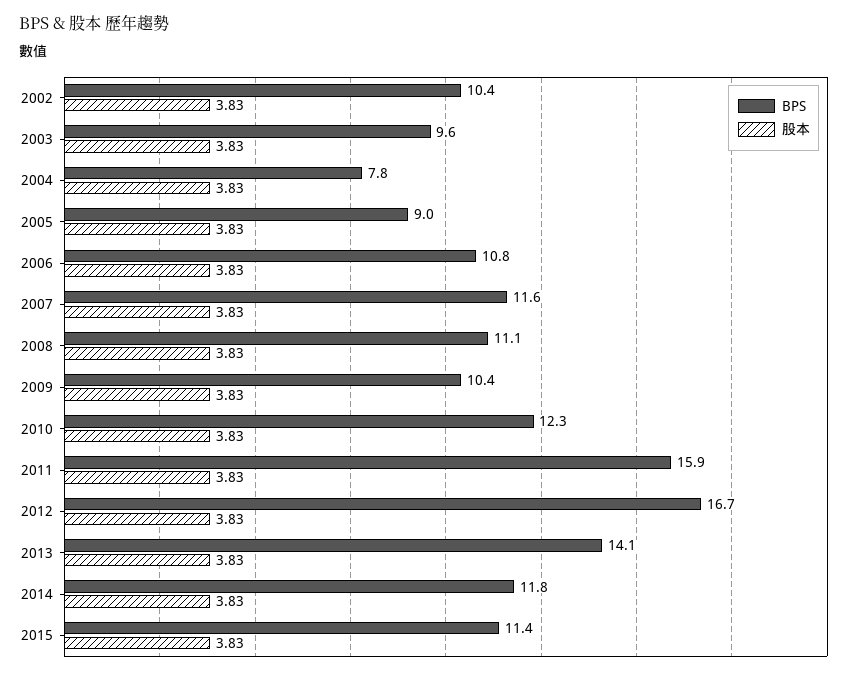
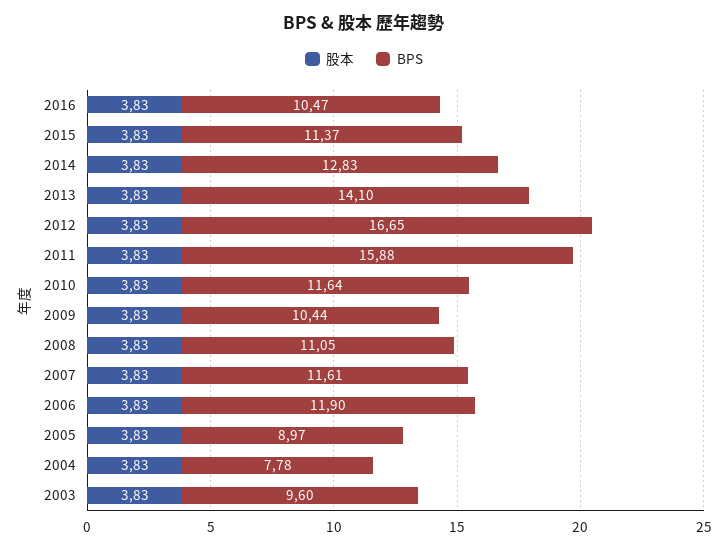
BPS, 2002: 10.4 -> none
股本, 2002: 3.83 -> none
BPS, 2006: 10.8 -> 11.9
BPS, 2010: 12.3 -> 11.64
BPS, 2014: 11.8 -> 12.83
股本, 2016: none -> 3.83
BPS, 2016: none -> 10.47

